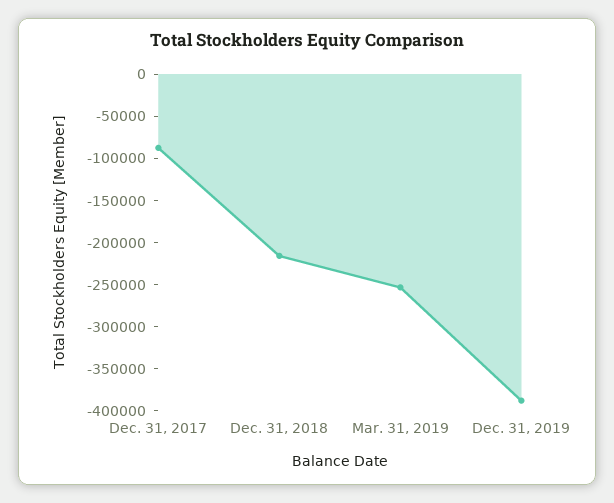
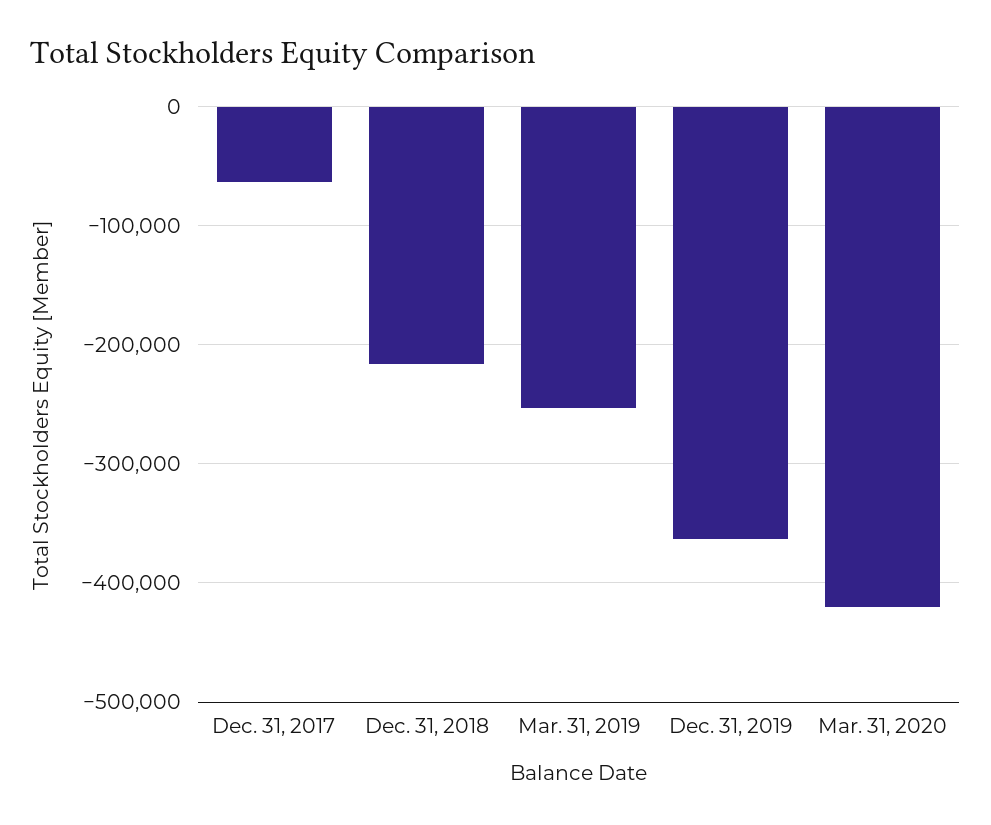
Dec. 31, 2017: -90000 -> -60000
Dec. 31, 2019: -390000 -> -360000
Mar. 31, 2020: none -> -420000

